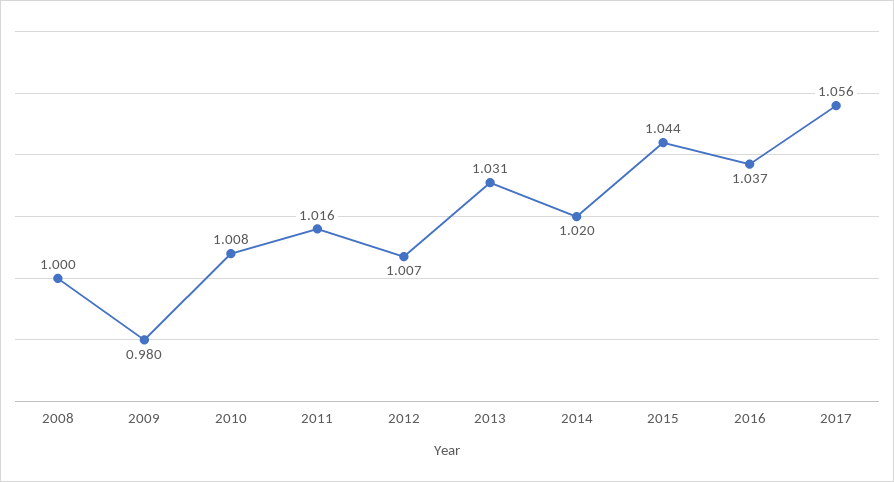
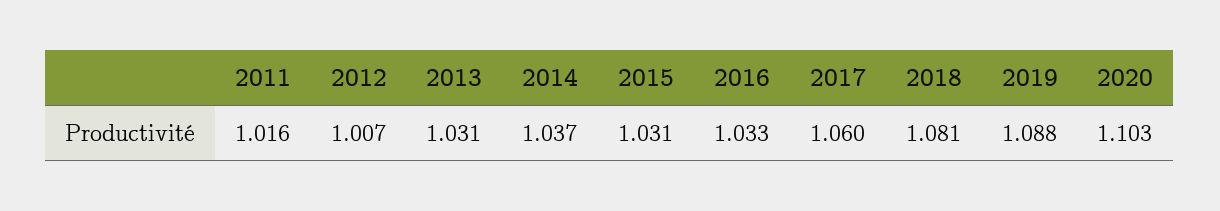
2008: 1 -> none
2009: 0.98 -> none
2010: 1.008 -> none
2014: 1.02 -> 1.037
2015: 1.044 -> 1.031
2016: 1.037 -> 1.033
2017: 1.056 -> 1.06
2018: none -> 1.081
2019: none -> 1.088
2020: none -> 1.103

